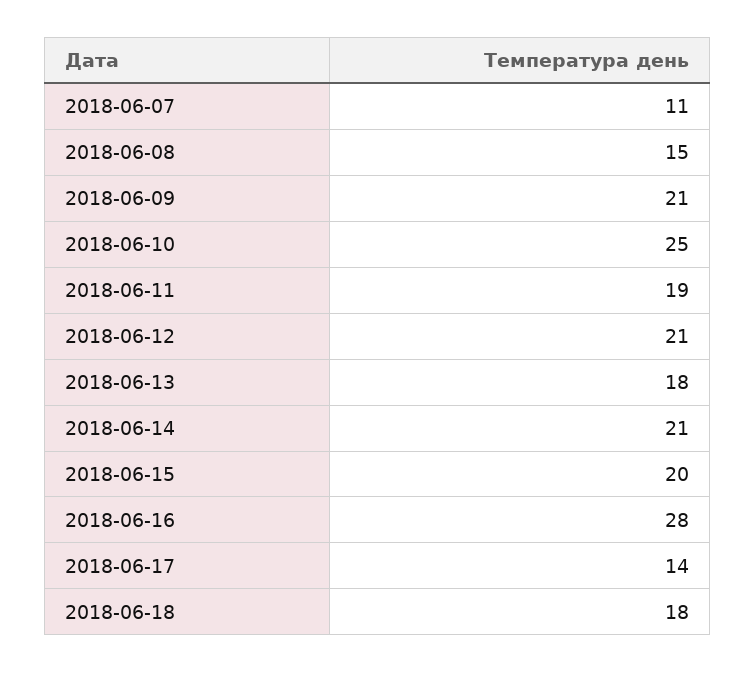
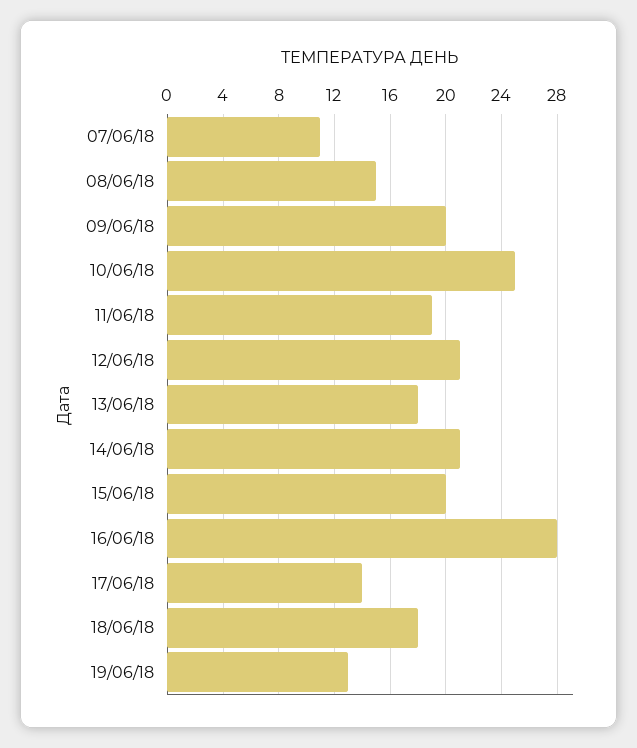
2018-06-09: 21 -> 20
19/06/18: none -> 13

